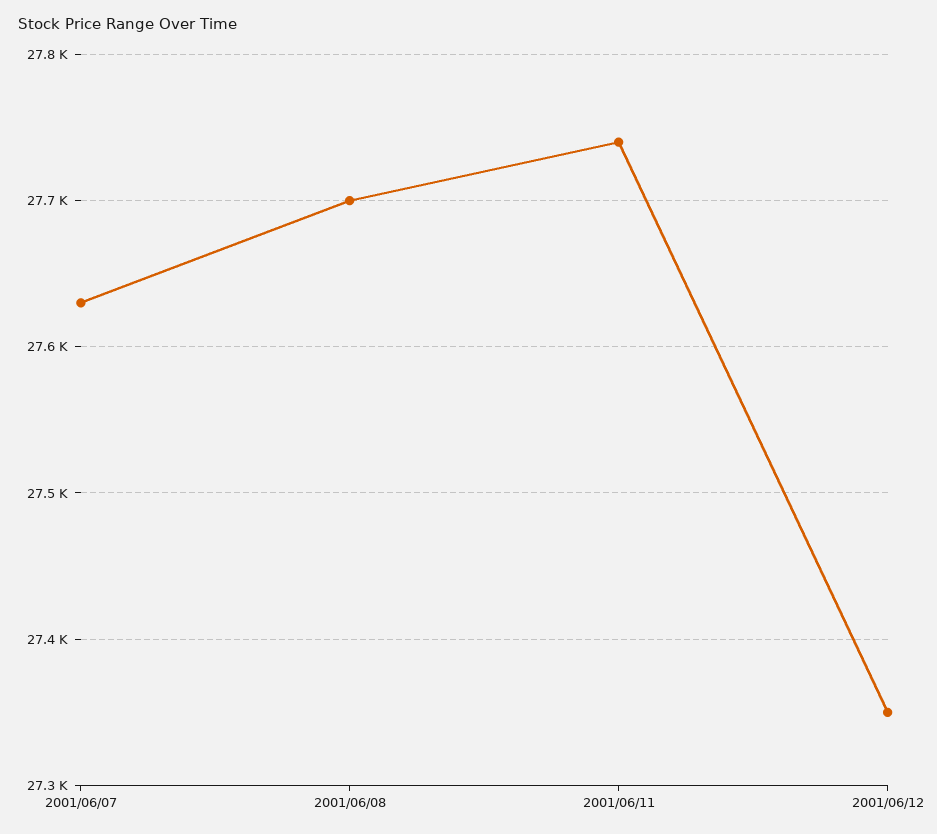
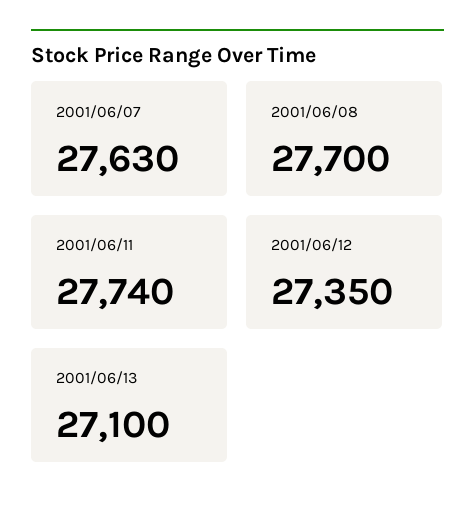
2001/06/13: none -> 27100

